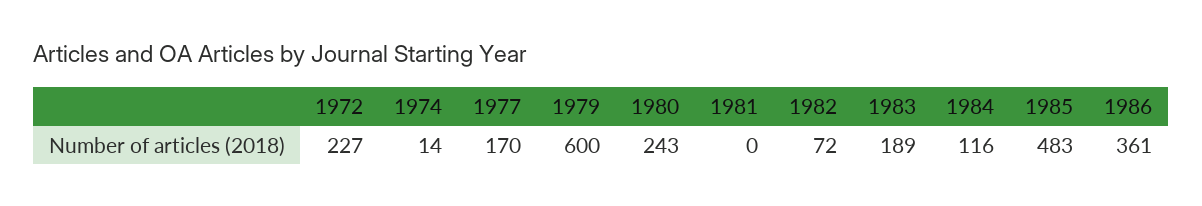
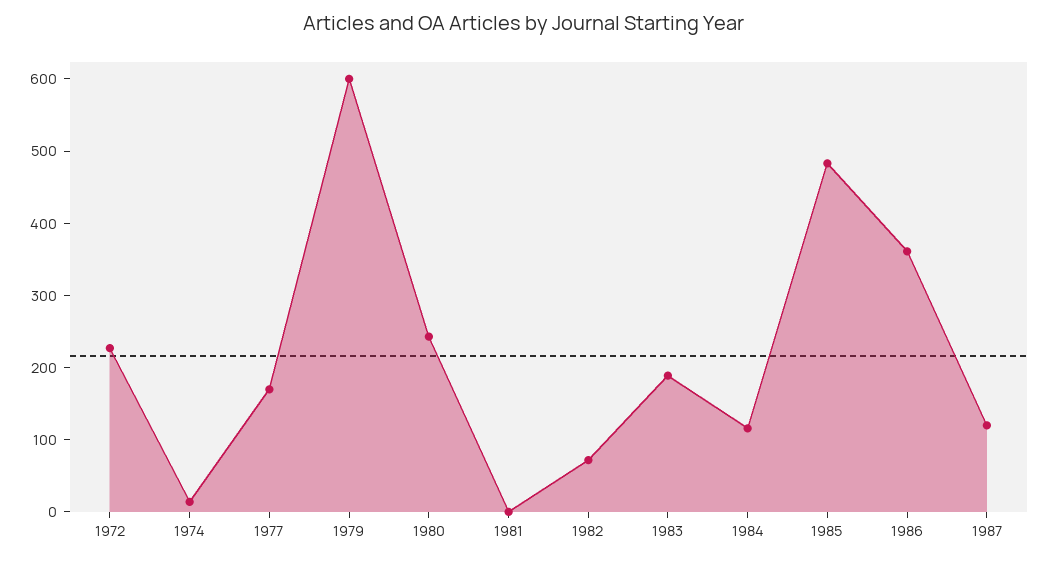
1987: none -> 120

